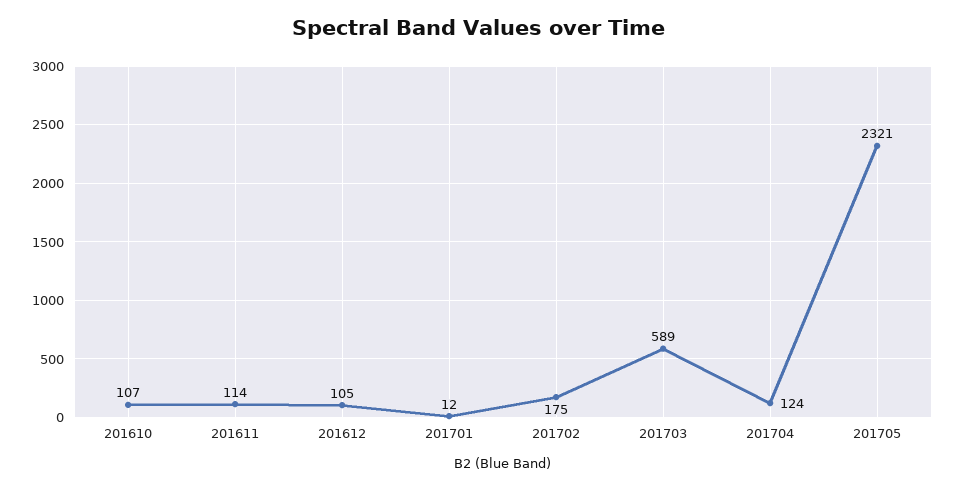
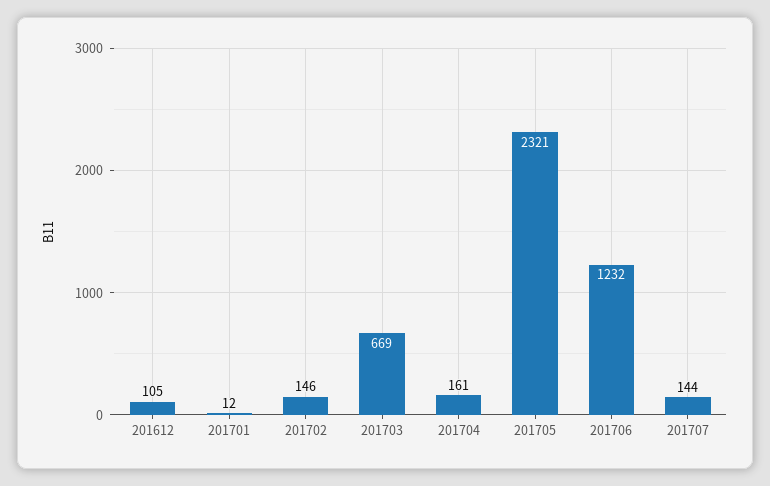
201610: 107 -> none
201611: 114 -> none
201702: 175 -> 146
201703: 589 -> 669
201704: 124 -> 161
201706: none -> 1232
201707: none -> 144

